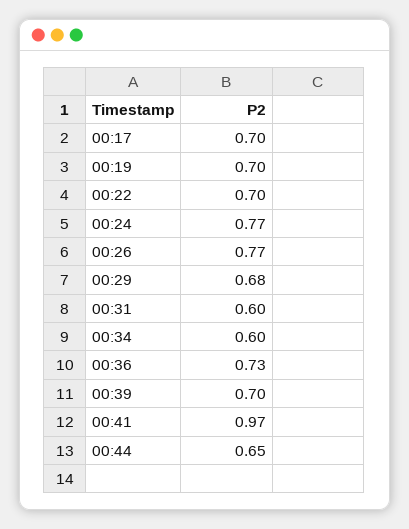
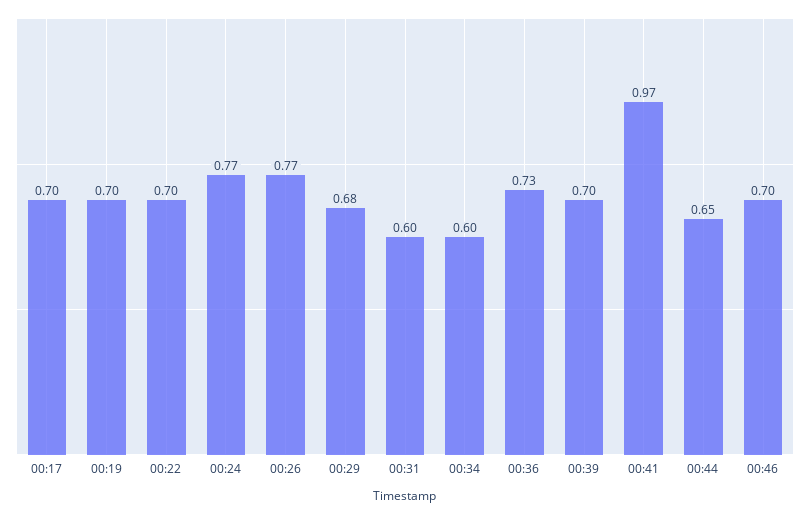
00:46: none -> 0.7

